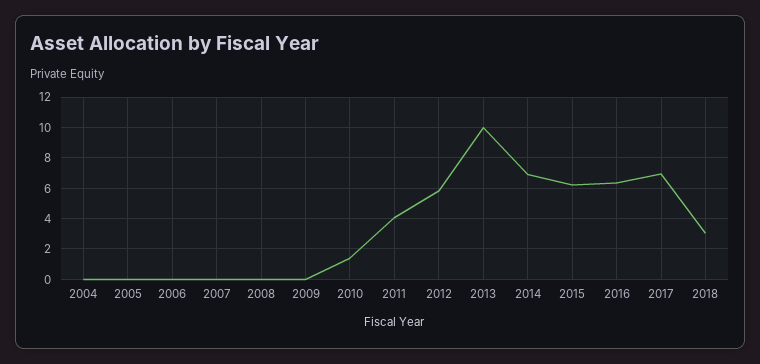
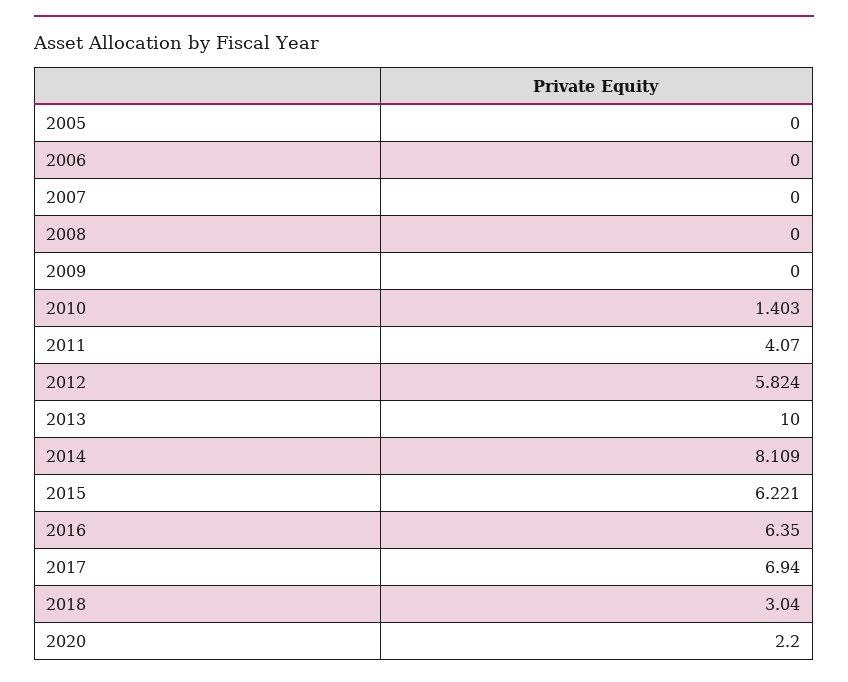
2004: 0 -> none
2014: 7 -> 8.109
2020: none -> 2.2

